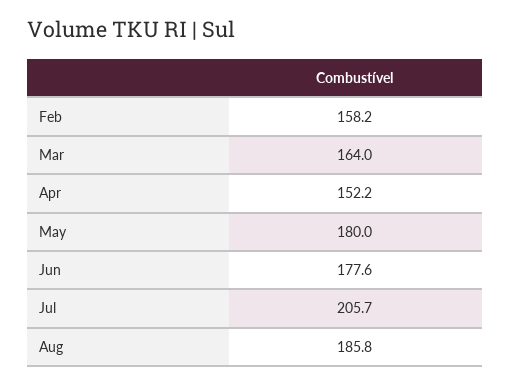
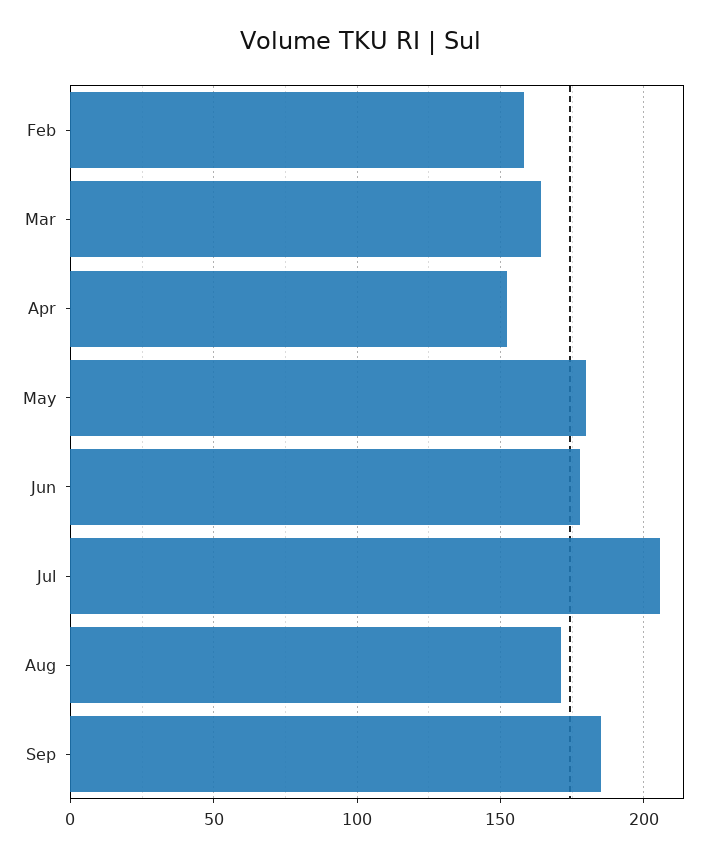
Aug: 185.8 -> 170
Sep: none -> 185

